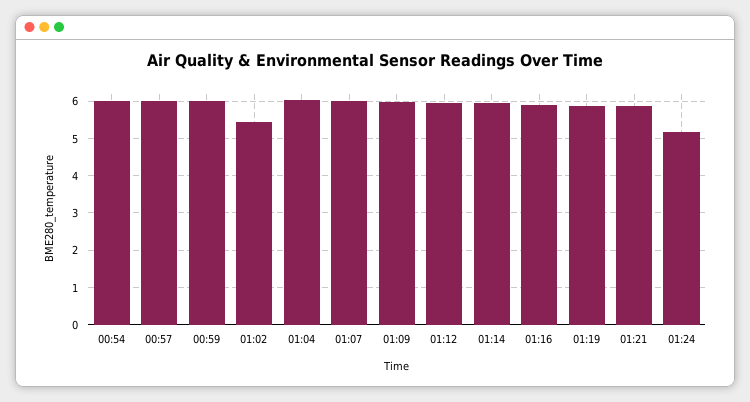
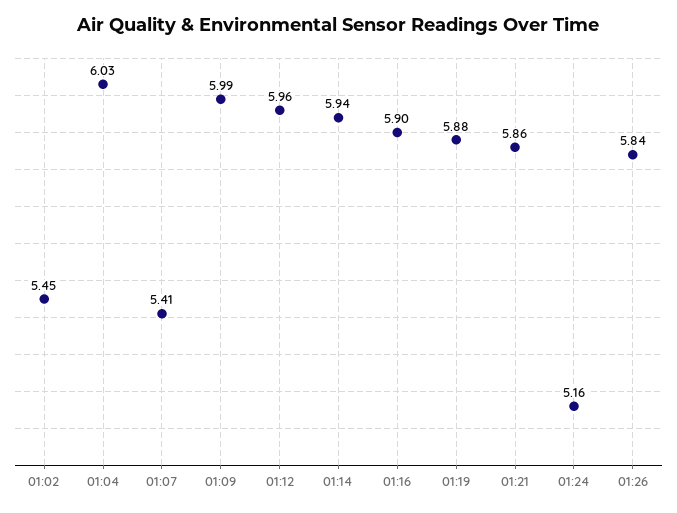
00:54: 6 -> none
00:57: 6 -> none
00:59: 6 -> none
01:07: 6 -> 5.41
01:26: none -> 5.84

